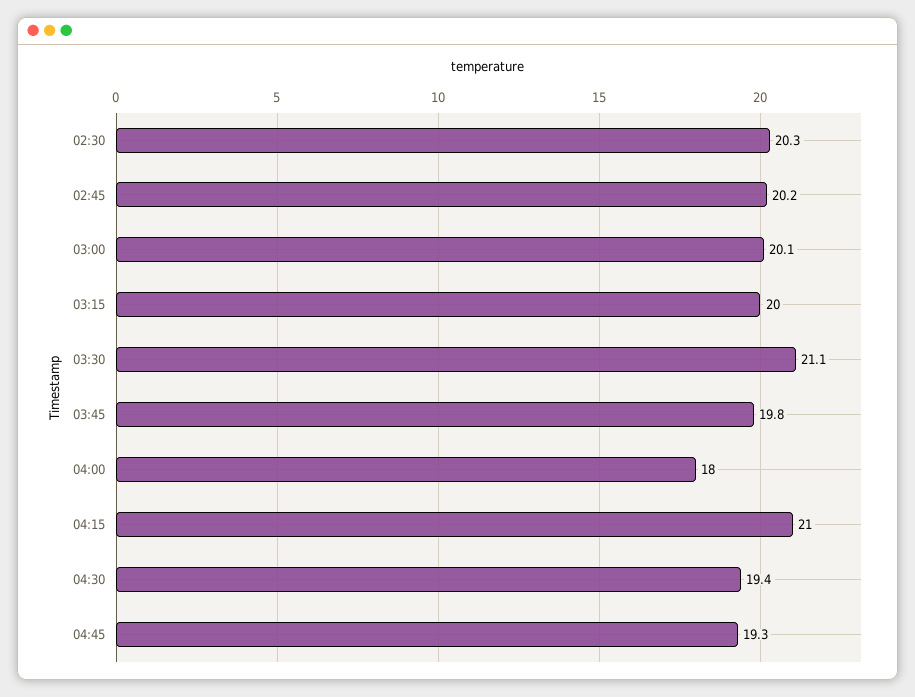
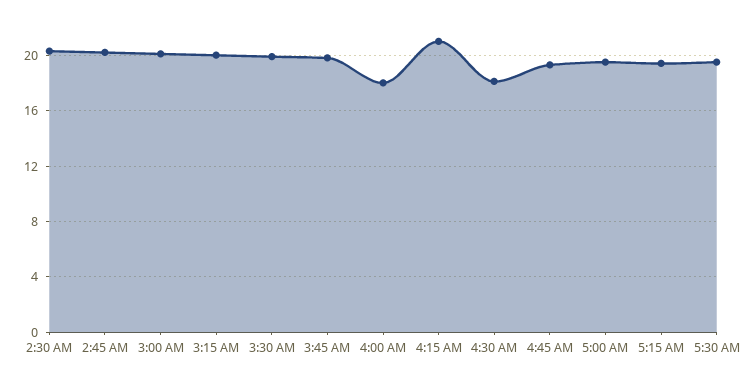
03:30: 21.1 -> 20
04:30: 19.4 -> 18
5:00 AM: none -> 19.5
5:15 AM: none -> 19.5
5:30 AM: none -> 19.5

